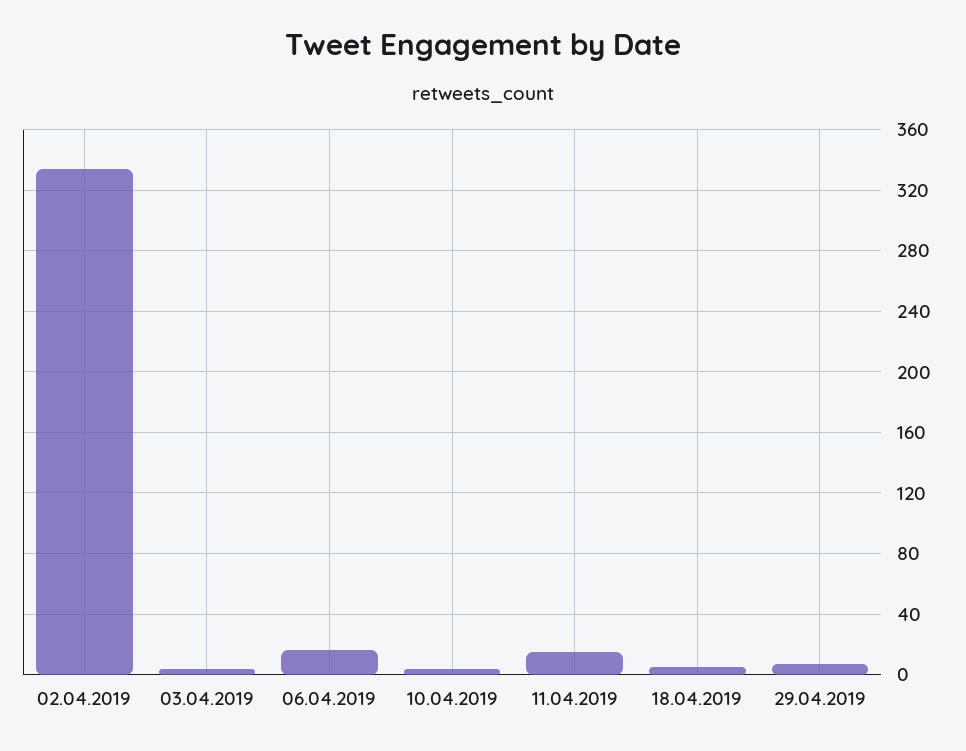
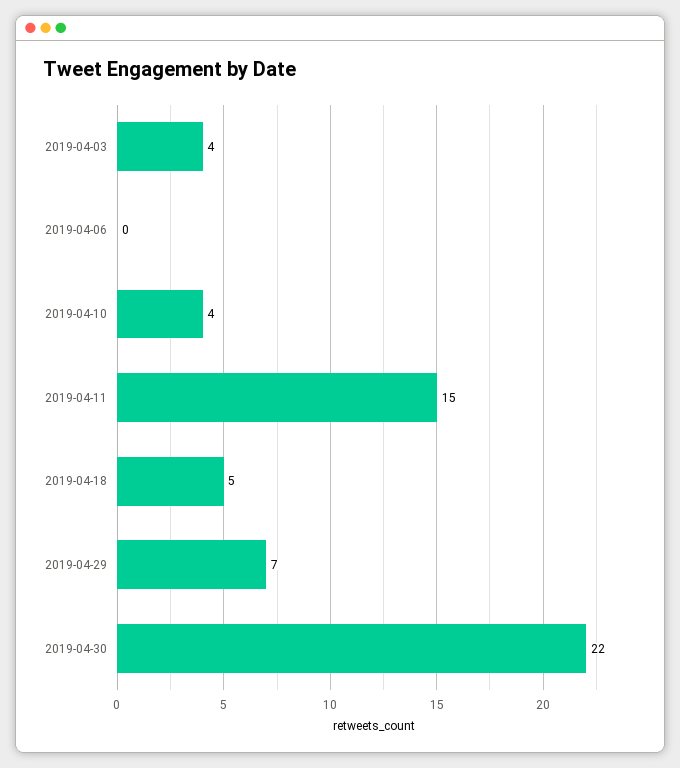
02.04.2019: 335 -> none
06.04.2019: 15 -> 0
2019-04-30: none -> 22

